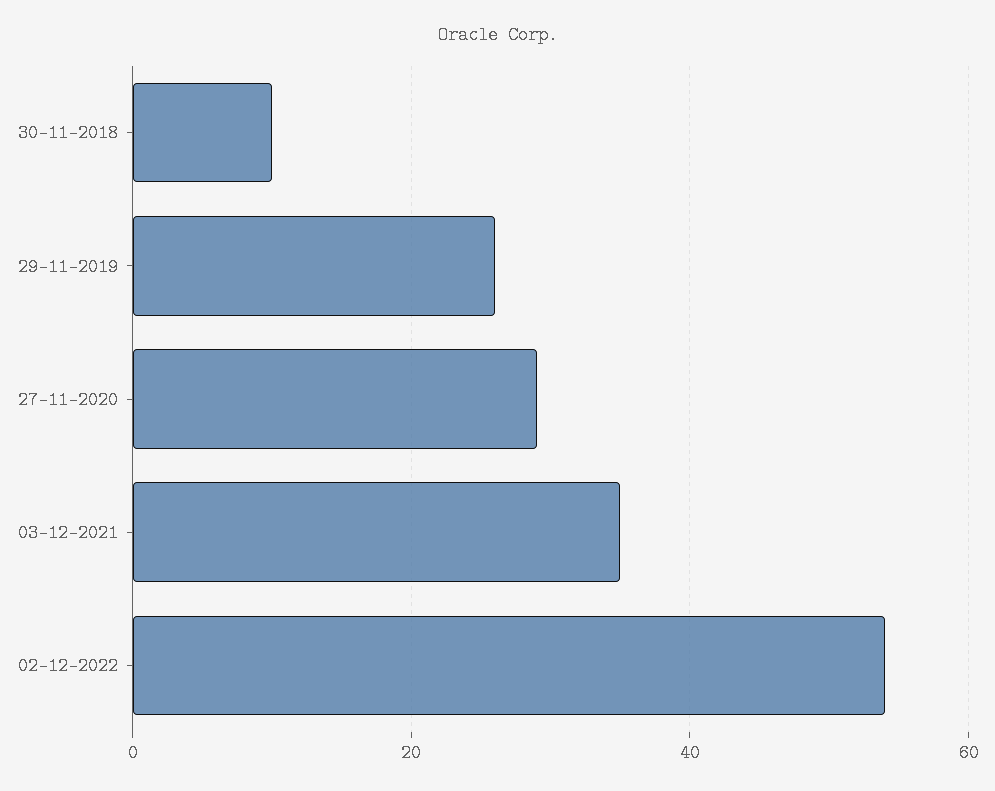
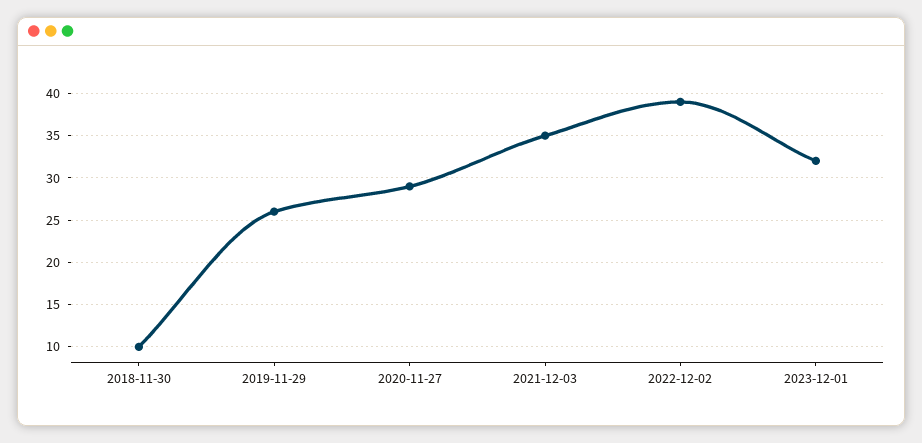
02-12-2022: 55 -> 39
2023-12-01: none -> 32

